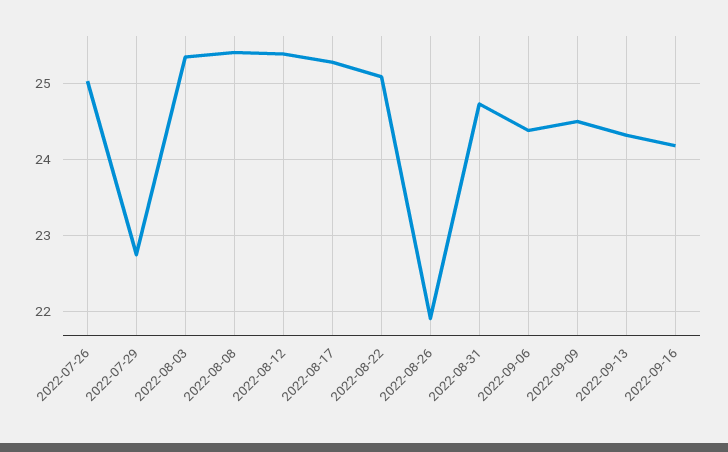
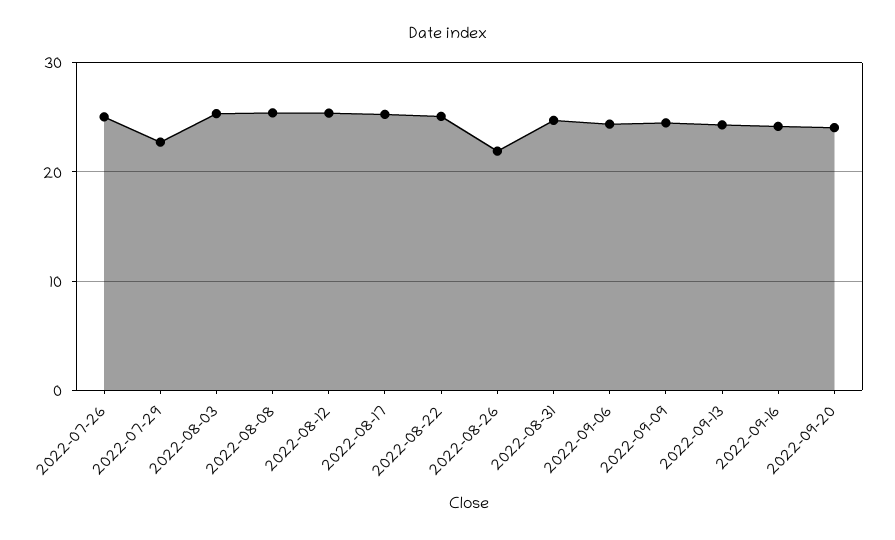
2022-09-20: none -> 24

